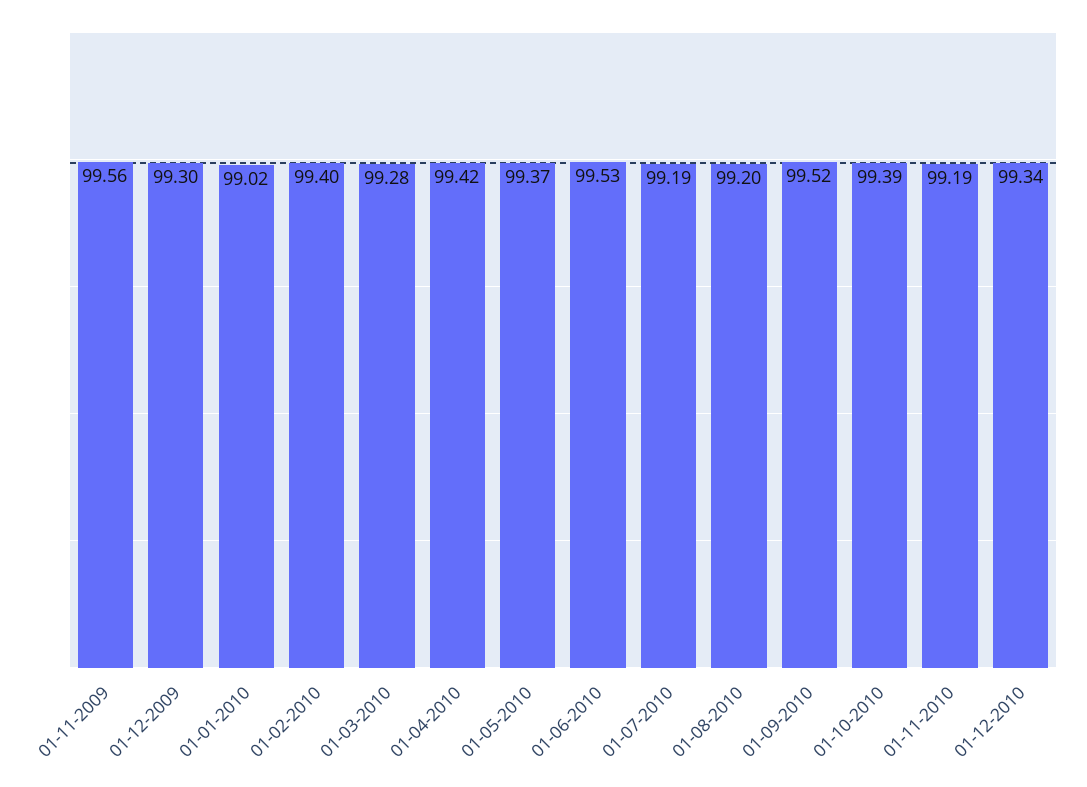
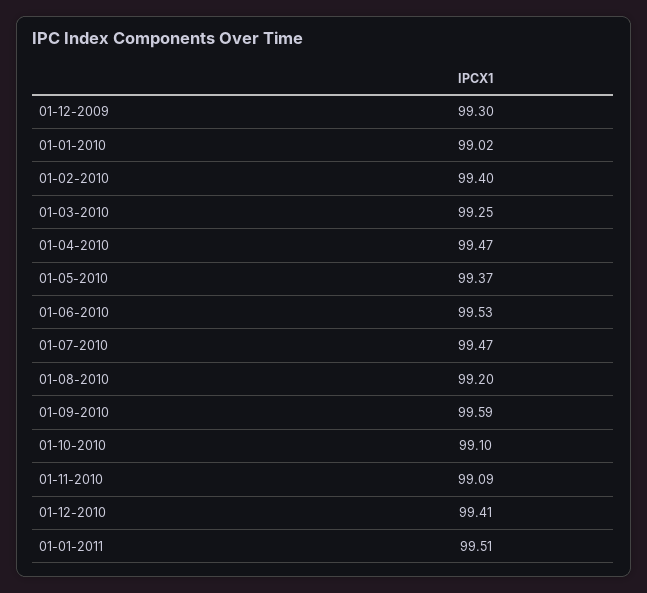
01-11-2009: 99.56 -> none
01-03-2010: 99.28 -> 99.25
01-04-2010: 99.42 -> 99.47
01-07-2010: 99.19 -> 99.47
01-09-2010: 99.52 -> 99.59
01-10-2010: 99.39 -> 99.1
01-11-2010: 99.19 -> 99.09
01-12-2010: 99.34 -> 99.41
01-01-2011: none -> 99.51

